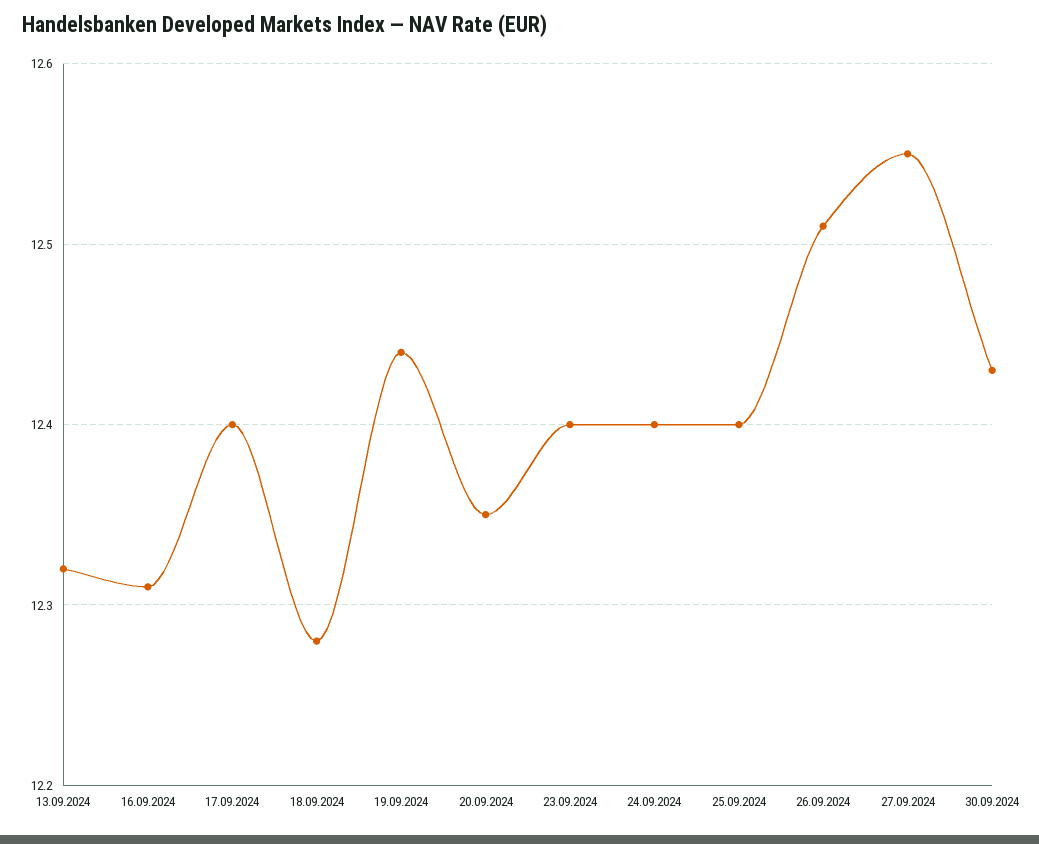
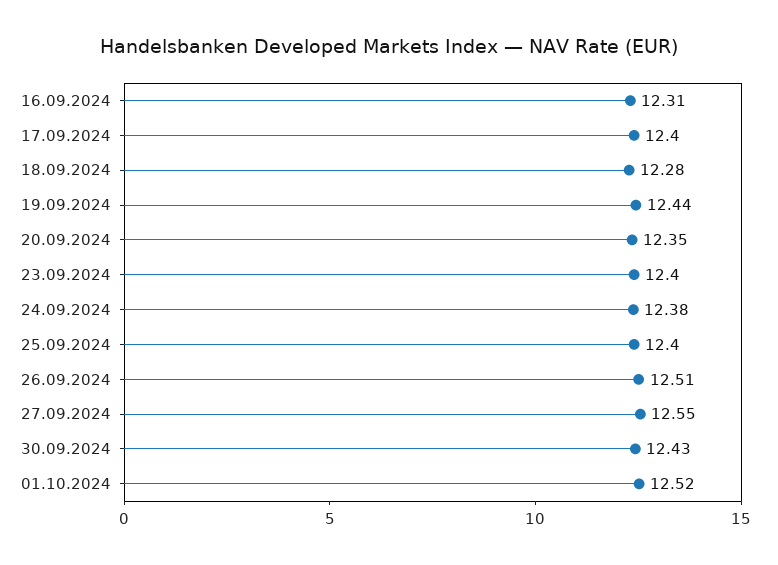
13.09.2024: 12.32 -> none
24.09.2024: 12.4 -> 12.38
01.10.2024: none -> 12.52

